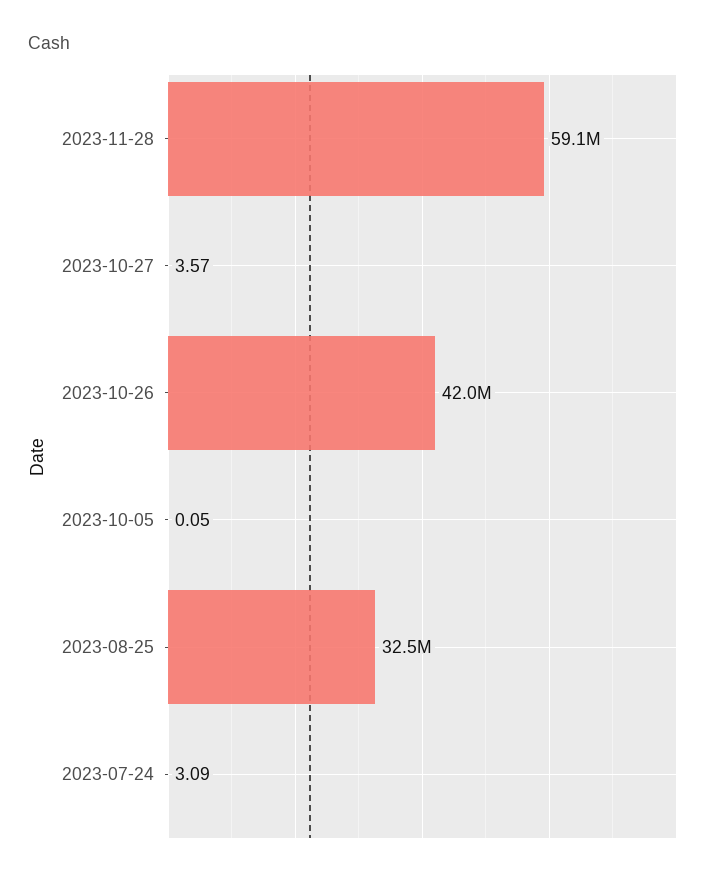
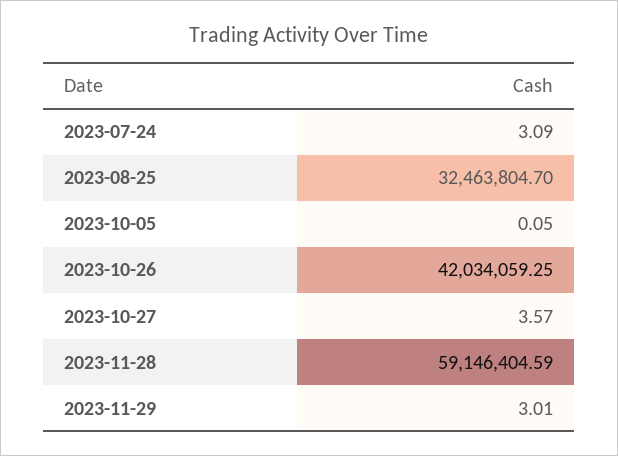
2023-11-29: none -> 3.01

